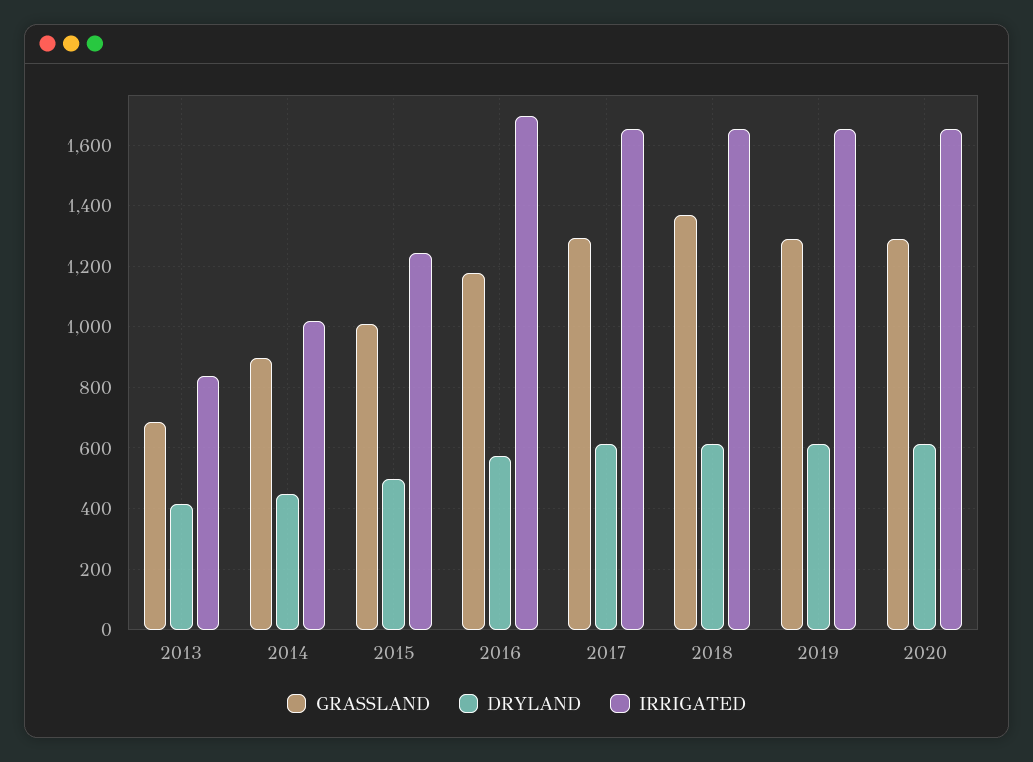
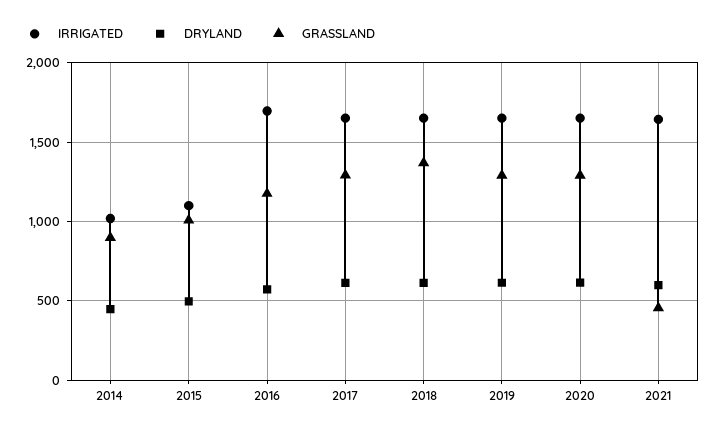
GRASSLAND, 2013: 680 -> none
DRYLAND, 2013: 420 -> none
IRRIGATED, 2013: 840 -> none
IRRIGATED, 2015: 1240 -> 1100
IRRIGATED, 2021: none -> 1650
DRYLAND, 2021: none -> 600
GRASSLAND, 2021: none -> 450

